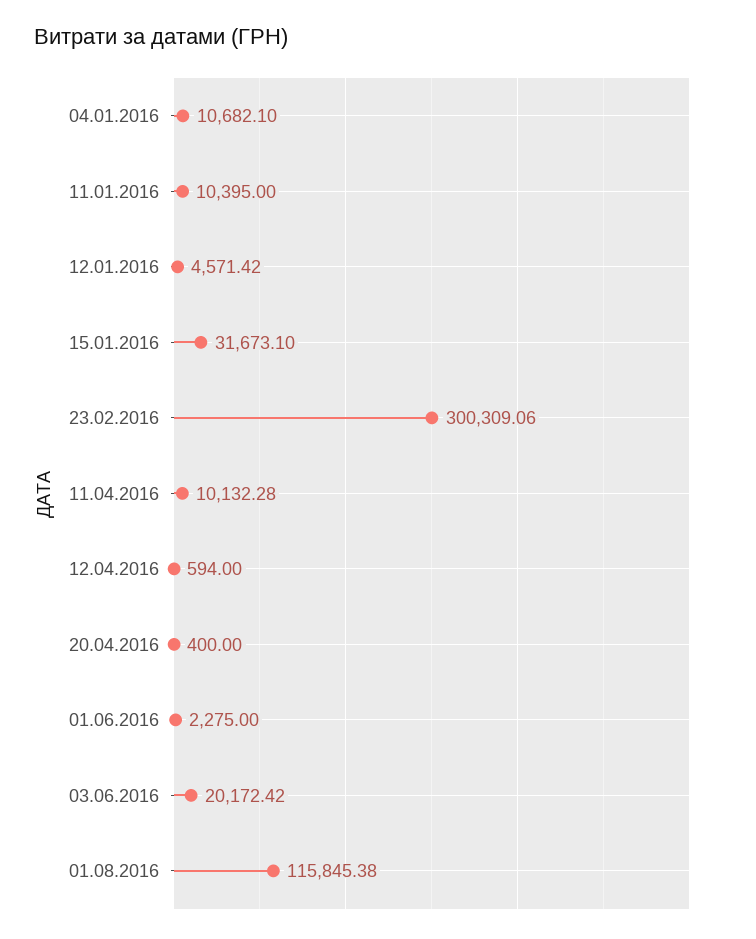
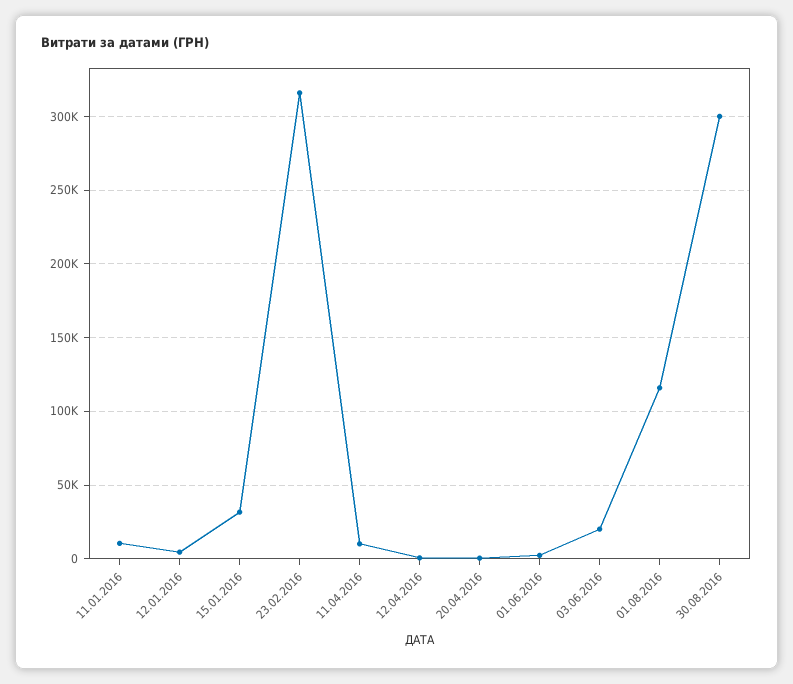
04.01.2016: 10682.1 -> none
23.02.2016: 300309.06 -> 315000
30.08.2016: none -> 300000

